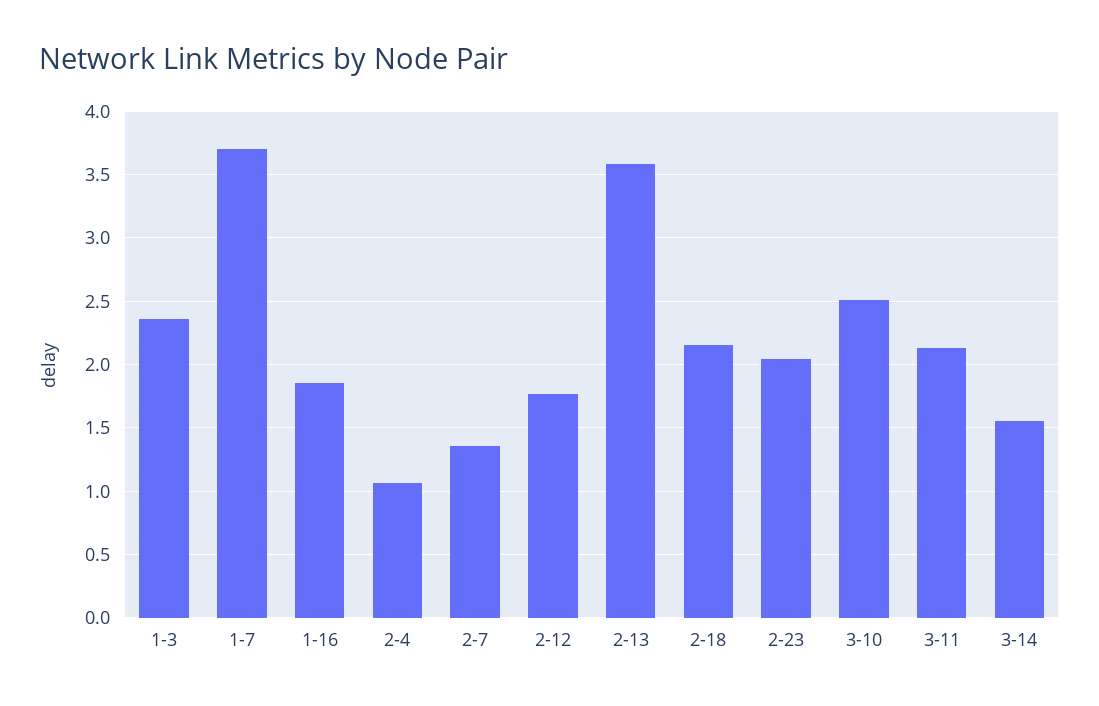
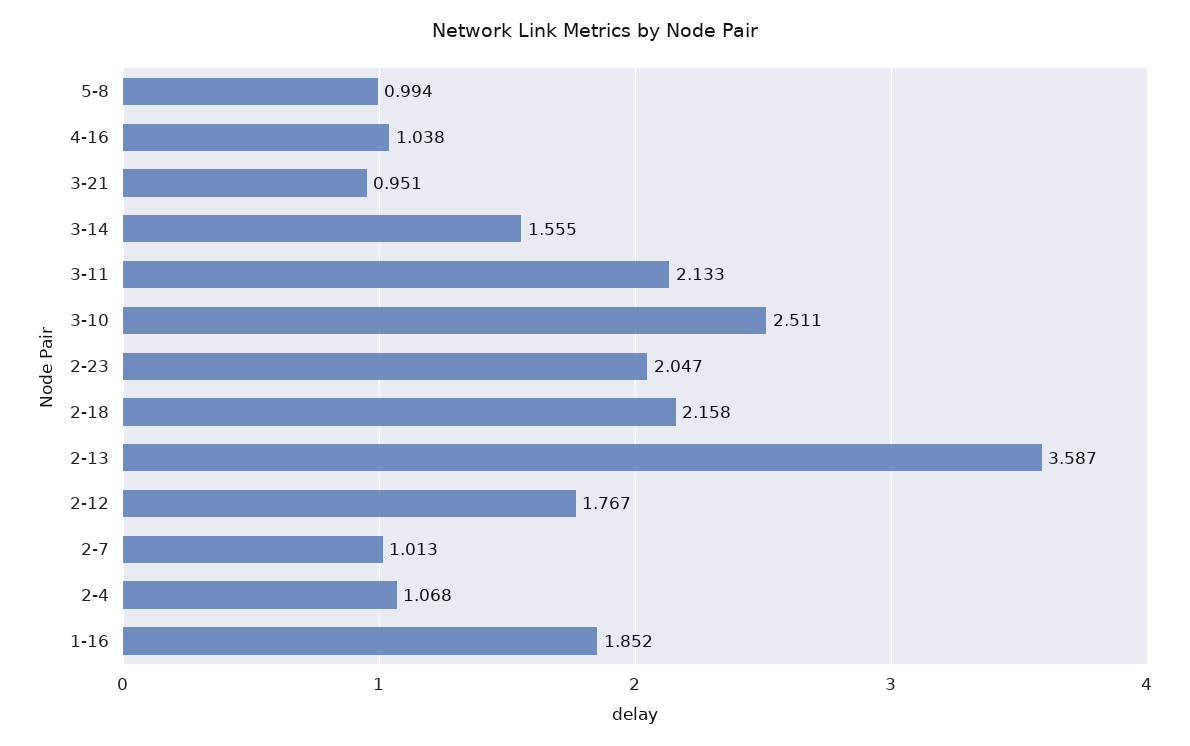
1-3: 2.35 -> none
1-7: 3.7 -> none
2-7: 1.35 -> 1.013
5-8: none -> 0.994
4-16: none -> 1.038
3-21: none -> 0.951

